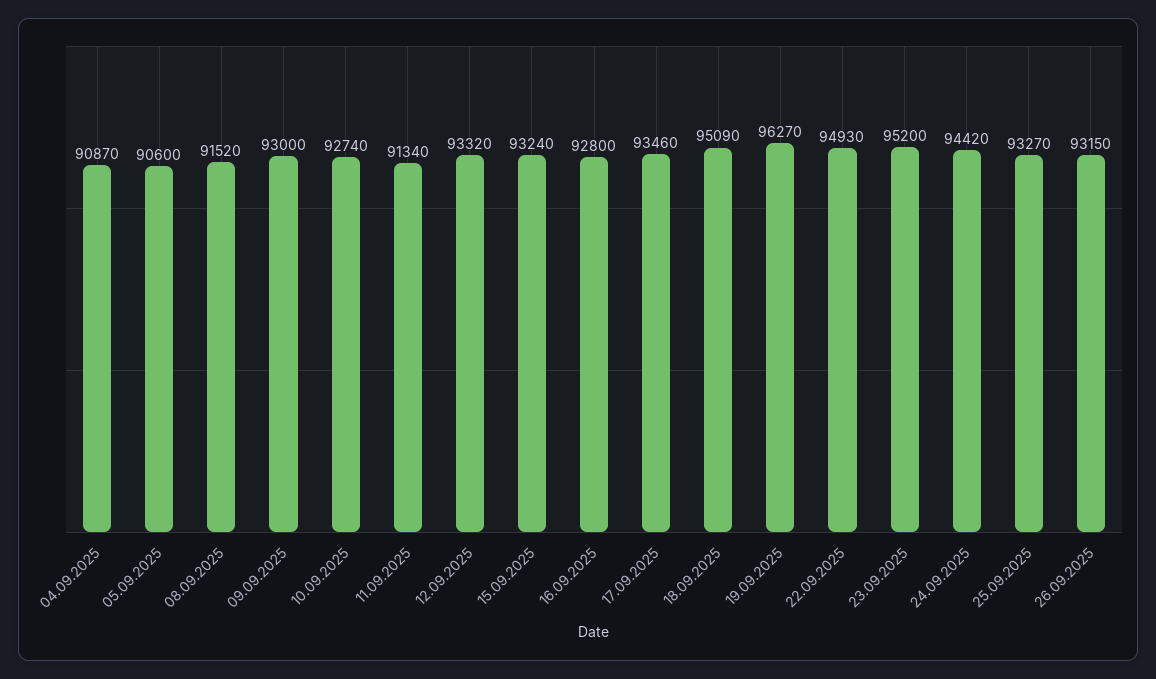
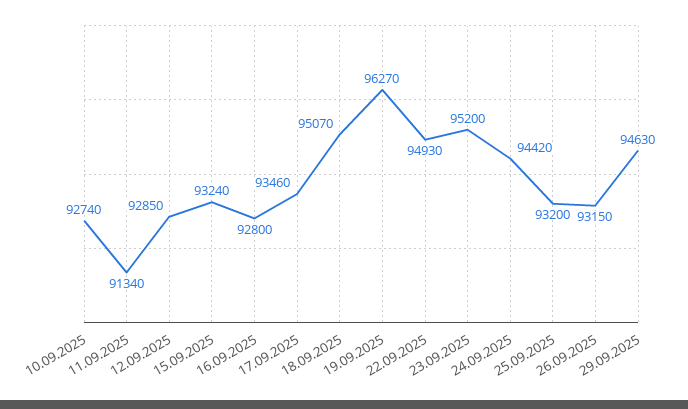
04.09.2025: 90870 -> none
05.09.2025: 90600 -> none
08.09.2025: 91520 -> none
09.09.2025: 93000 -> none
12.09.2025: 93320 -> 92850
18.09.2025: 95090 -> 95070
25.09.2025: 93270 -> 93200
29.09.2025: none -> 94630

